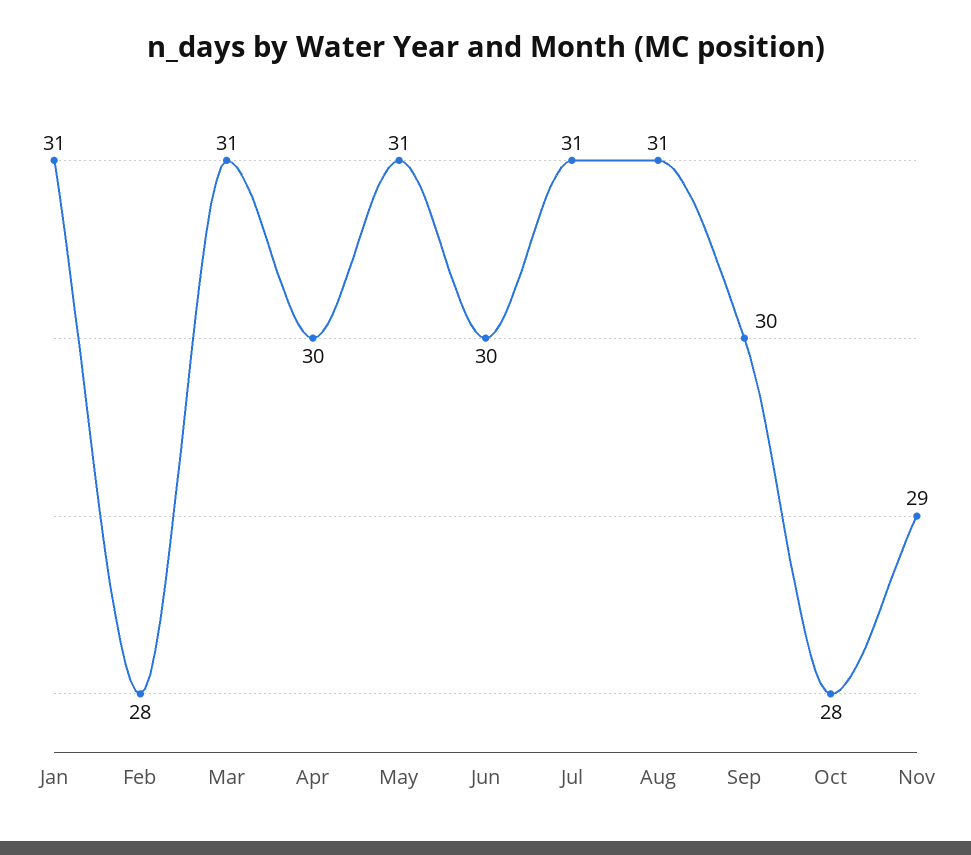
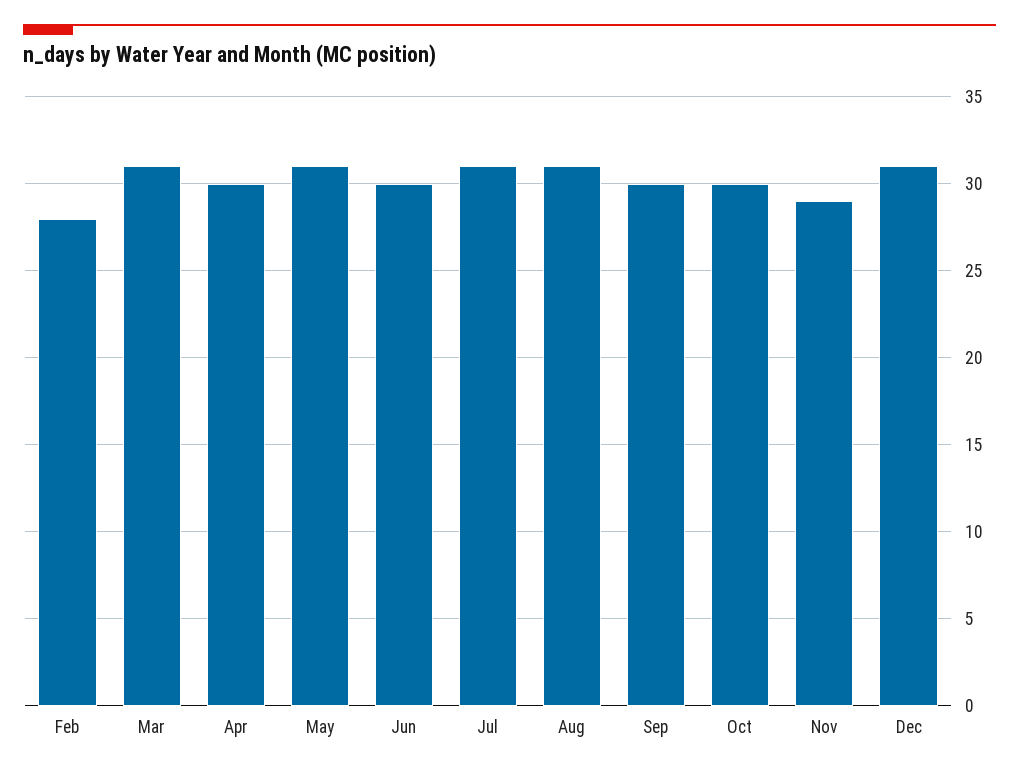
Jan: 31 -> none
Oct: 28 -> 30
Dec: none -> 31

